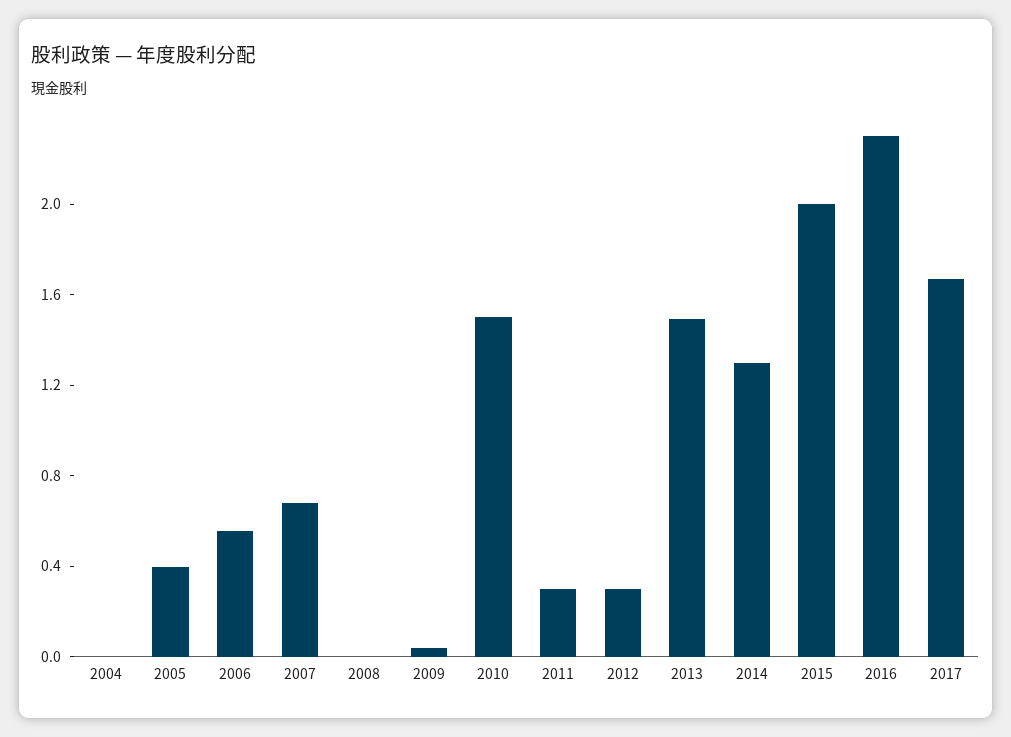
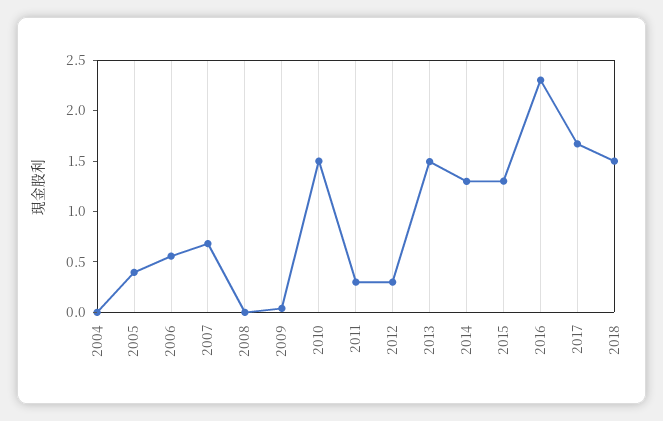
2015: 2 -> 1.3
2018: none -> 1.5

